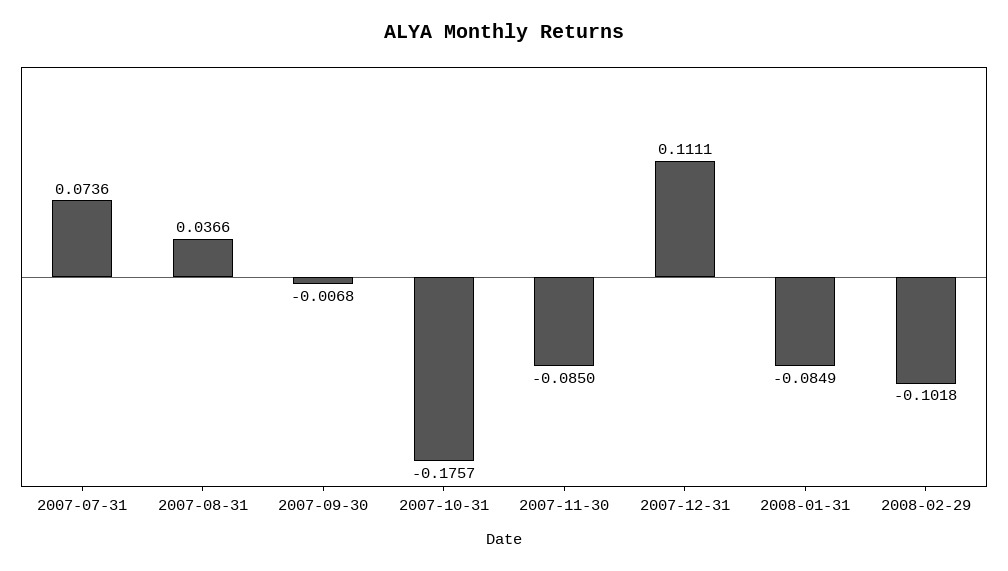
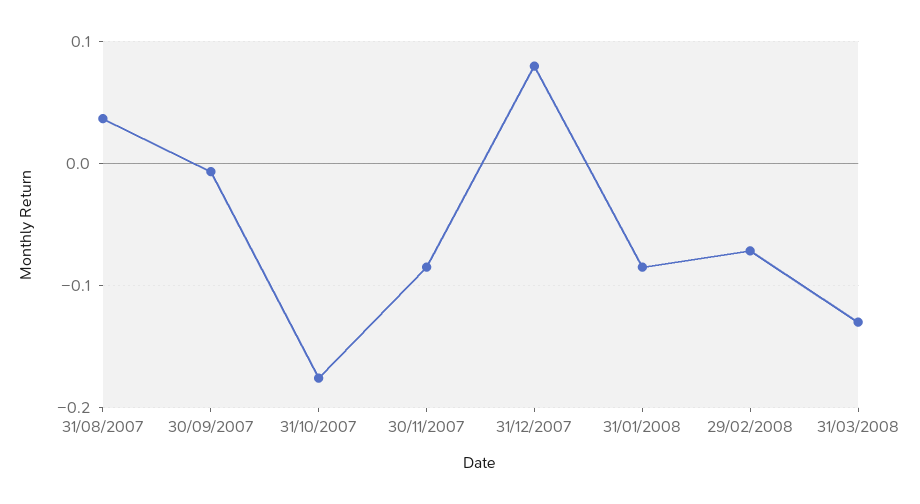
2007-07-31: 0.0736 -> none
2007-12-31: 0.1111 -> 0.08
2008-02-29: -0.1018 -> -0.07
31/03/2008: none -> -0.13

